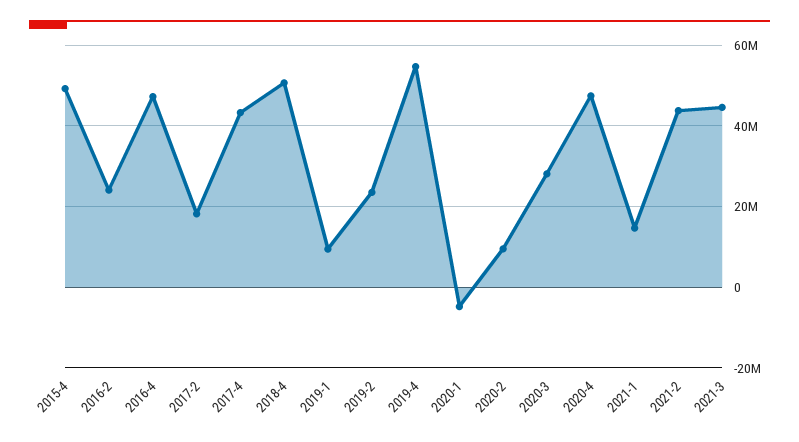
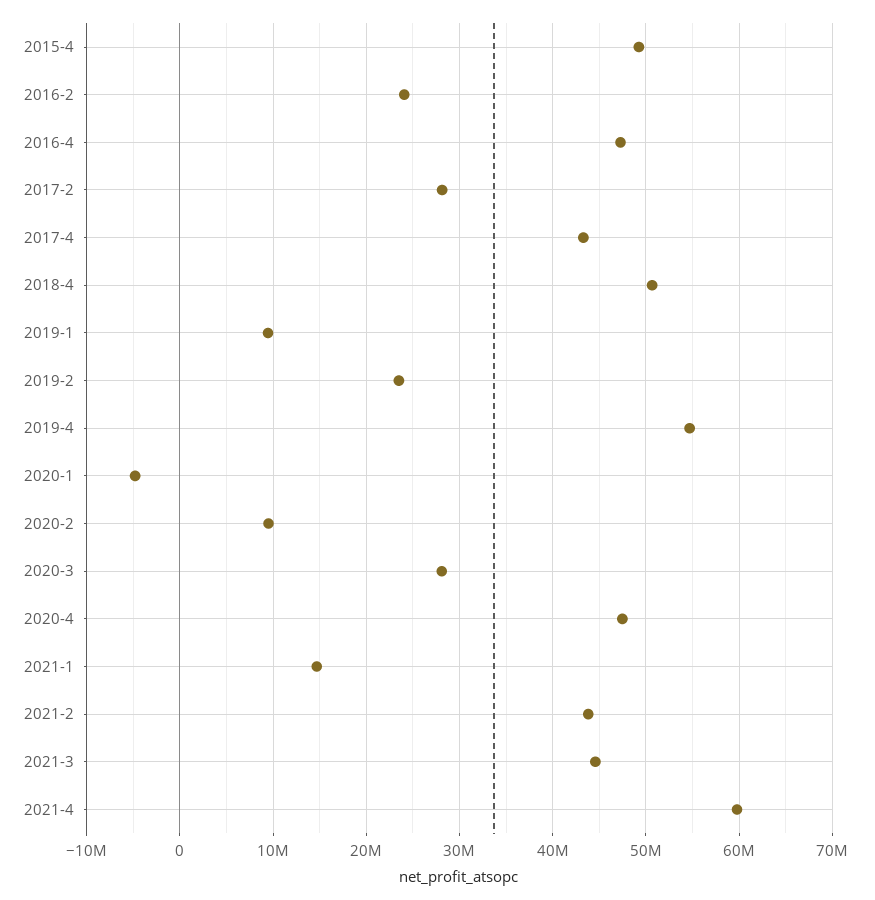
2017-2: 18000000 -> 28000000
2021-4: none -> 60000000

